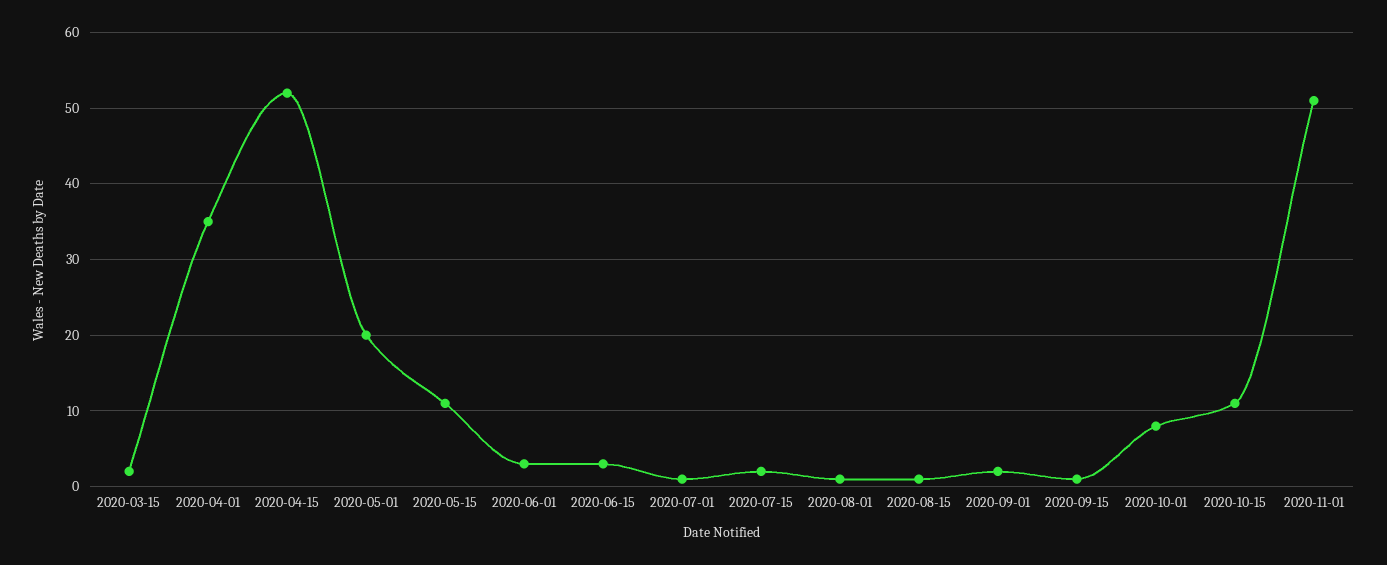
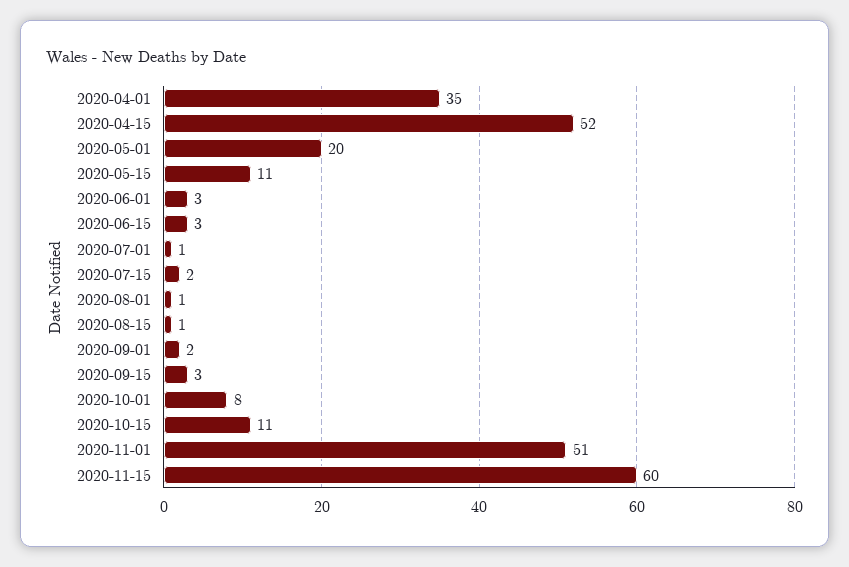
2020-03-15: 2 -> none
2020-09-15: 1 -> 3
2020-11-15: none -> 60

